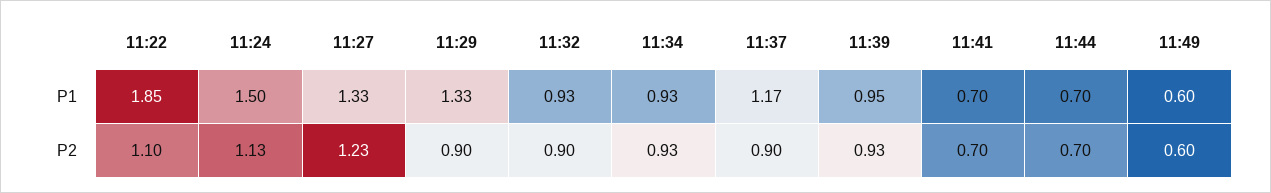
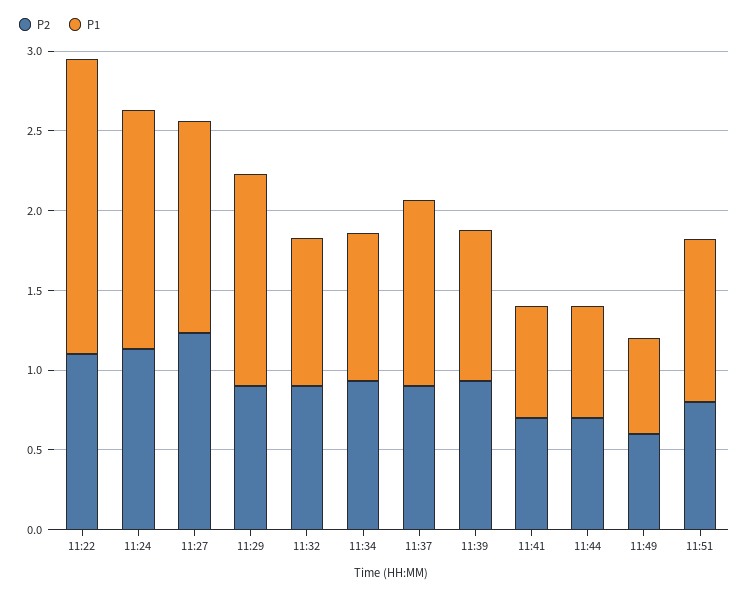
P2, 11:51: none -> 0.8
P1, 11:51: none -> 1

